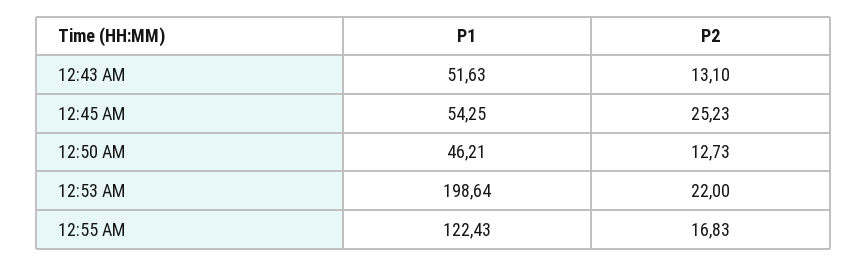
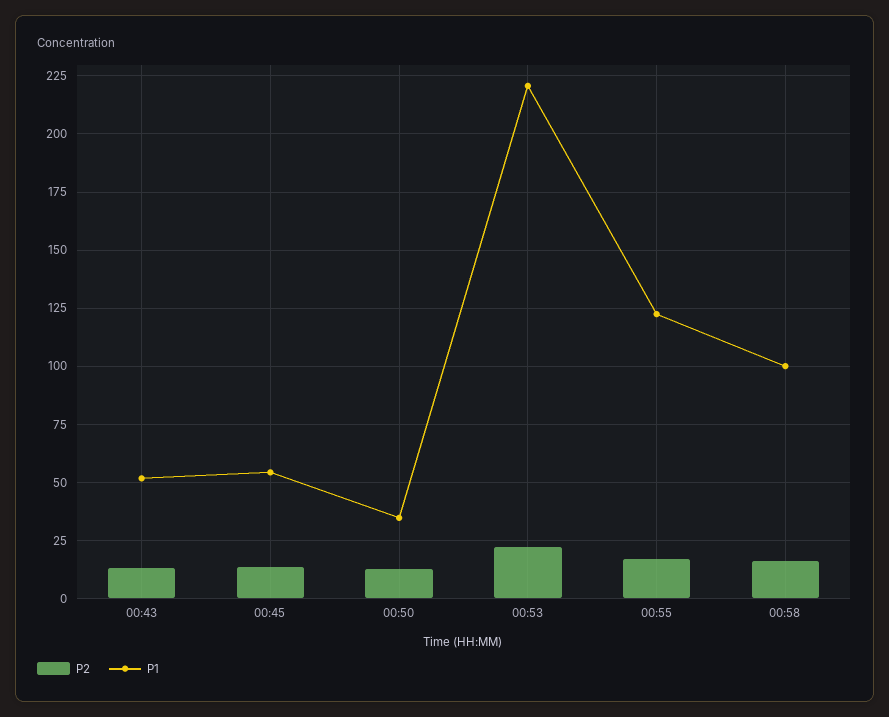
P2, 12:45 AM: 25.23 -> 15
P1, 12:50 AM: 46.21 -> 35
P1, 12:53 AM: 198.64 -> 220
P2, 00:58: none -> 15
P1, 00:58: none -> 100

